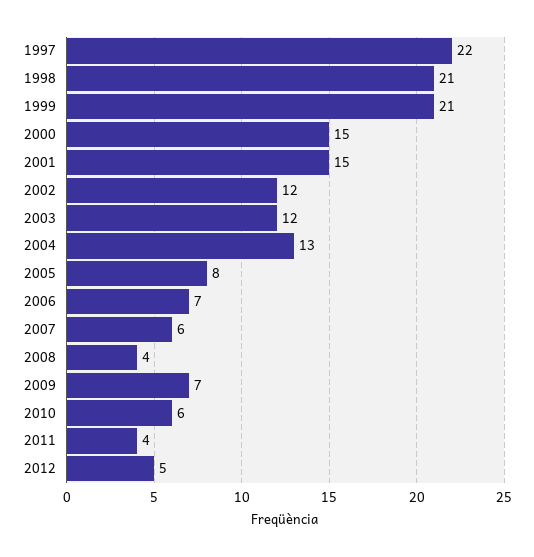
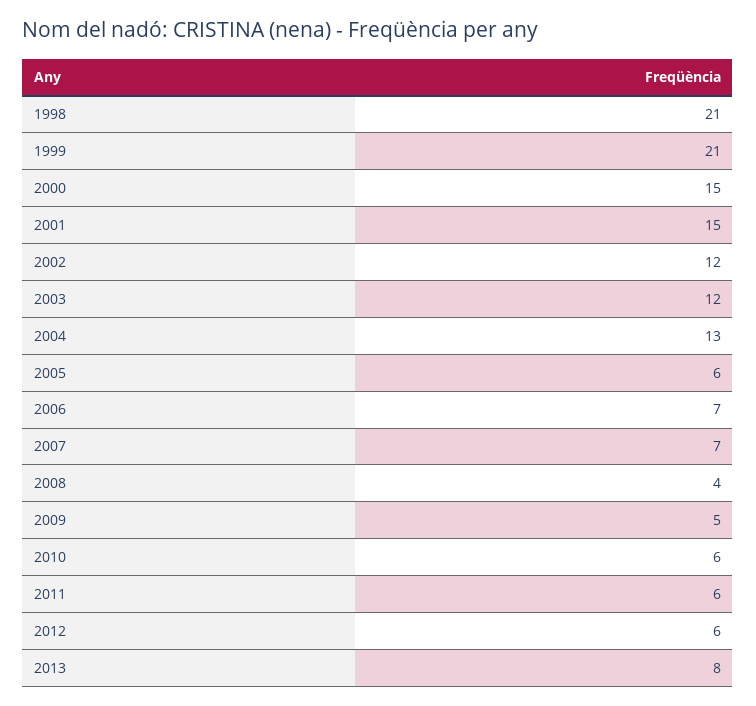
1997: 22 -> none
2005: 8 -> 6
2007: 6 -> 7
2009: 7 -> 5
2011: 4 -> 6
2012: 5 -> 6
2013: none -> 8

